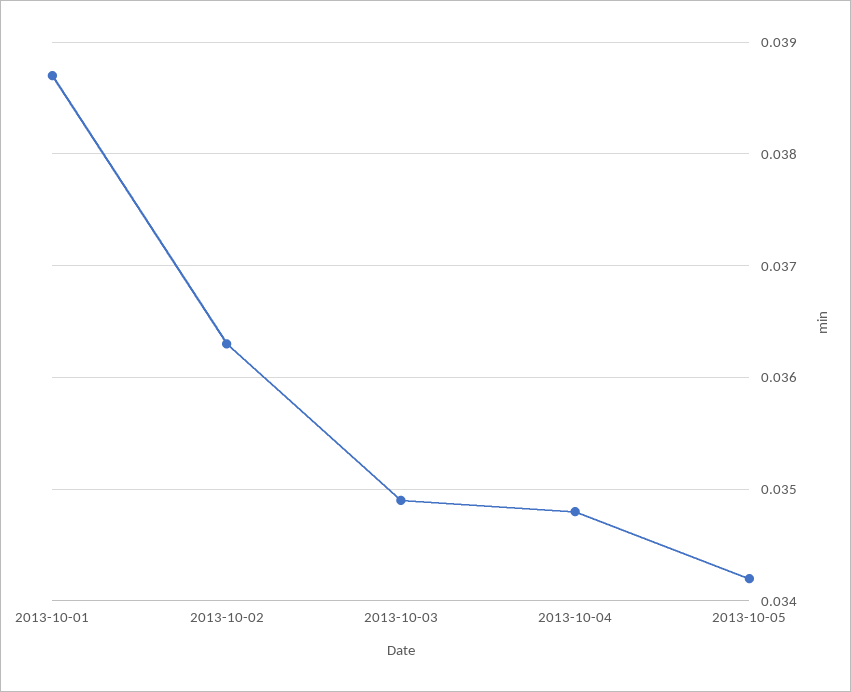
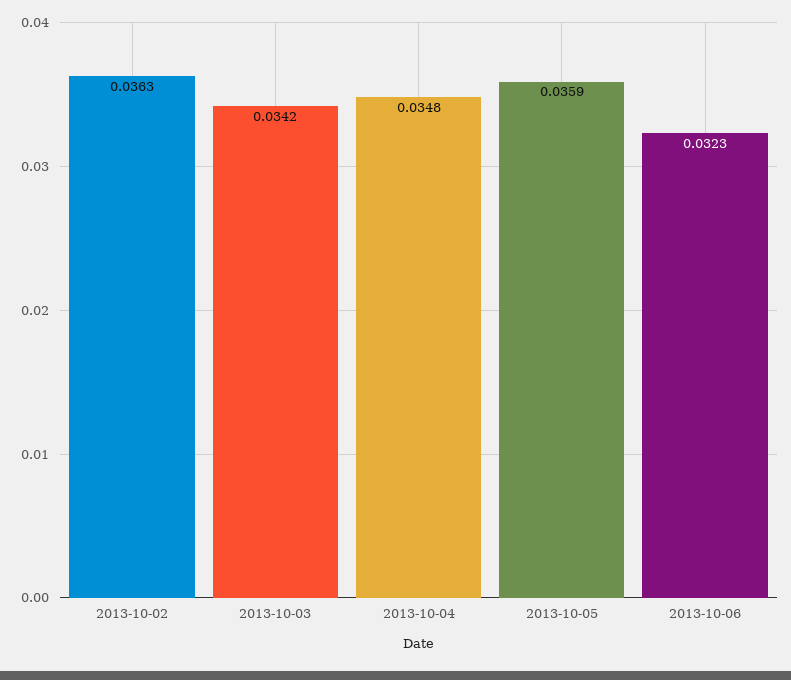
2013-10-01: 0.0387 -> none
2013-10-03: 0.0349 -> 0.0342
2013-10-05: 0.0342 -> 0.0359
2013-10-06: none -> 0.0323

